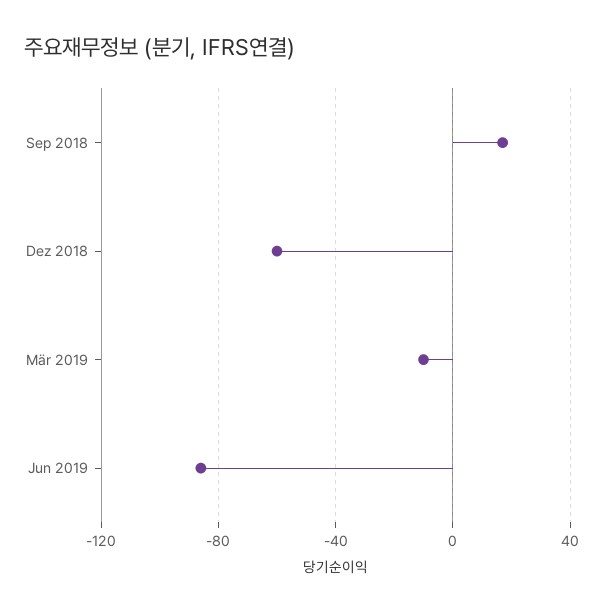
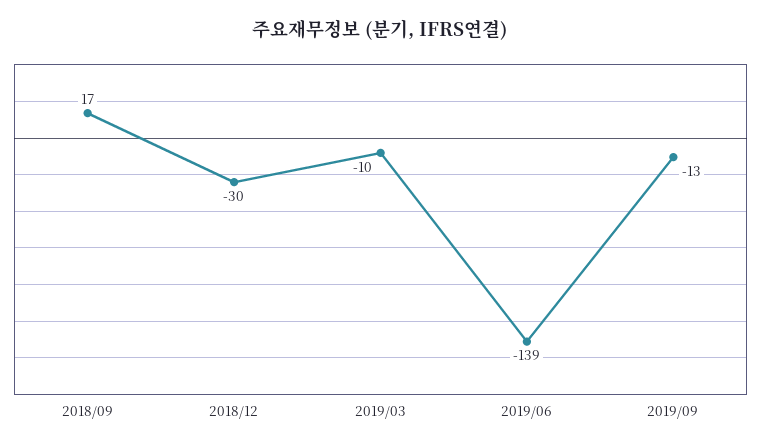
Dez 2018: -60 -> -30
Jun 2019: -85 -> -139
2019/09: none -> -13

